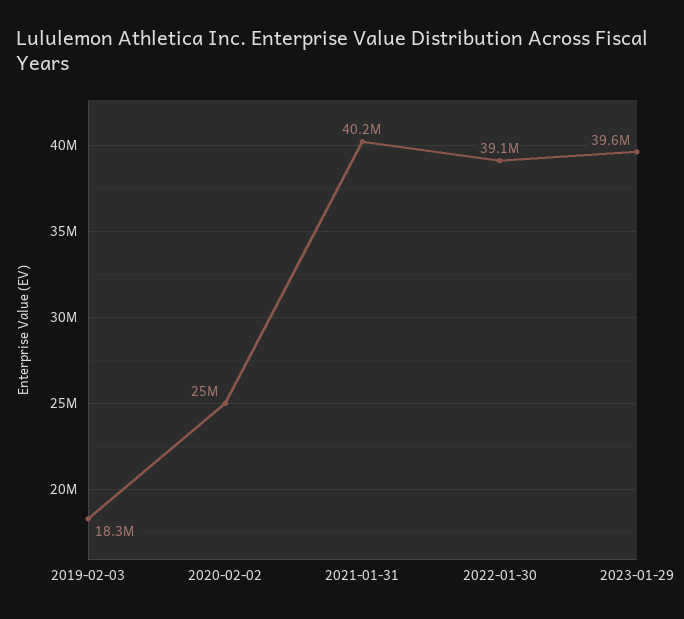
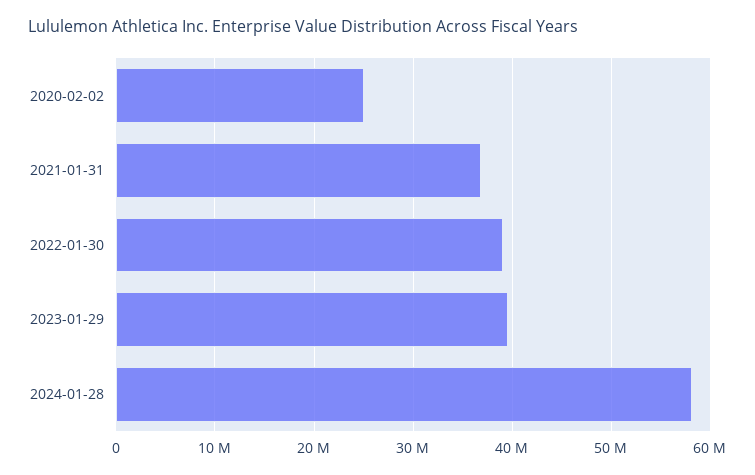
2019-02-03: 18300000 -> none
2021-01-31: 40200000 -> 37000000
2024-01-28: none -> 58000000

